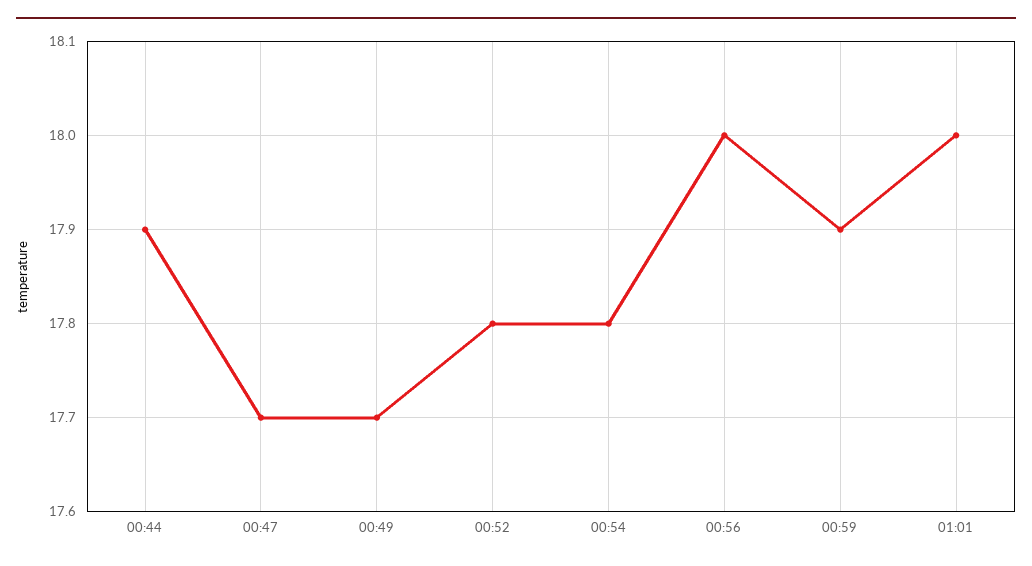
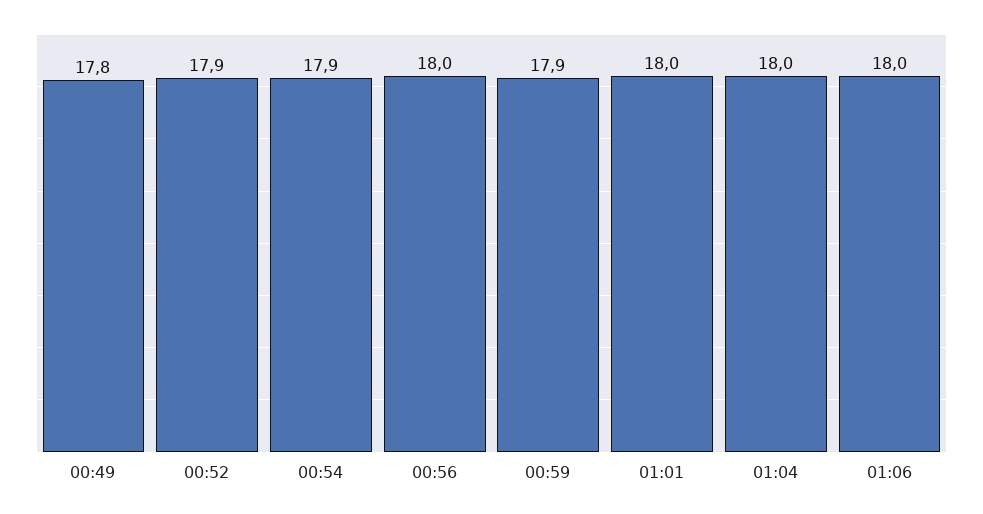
00:44: 17.9 -> none
00:47: 17.7 -> none
00:49: 17.7 -> 17.8
00:52: 17.8 -> 17.9
00:54: 17.8 -> 17.9
01:04: none -> 18
01:06: none -> 18

